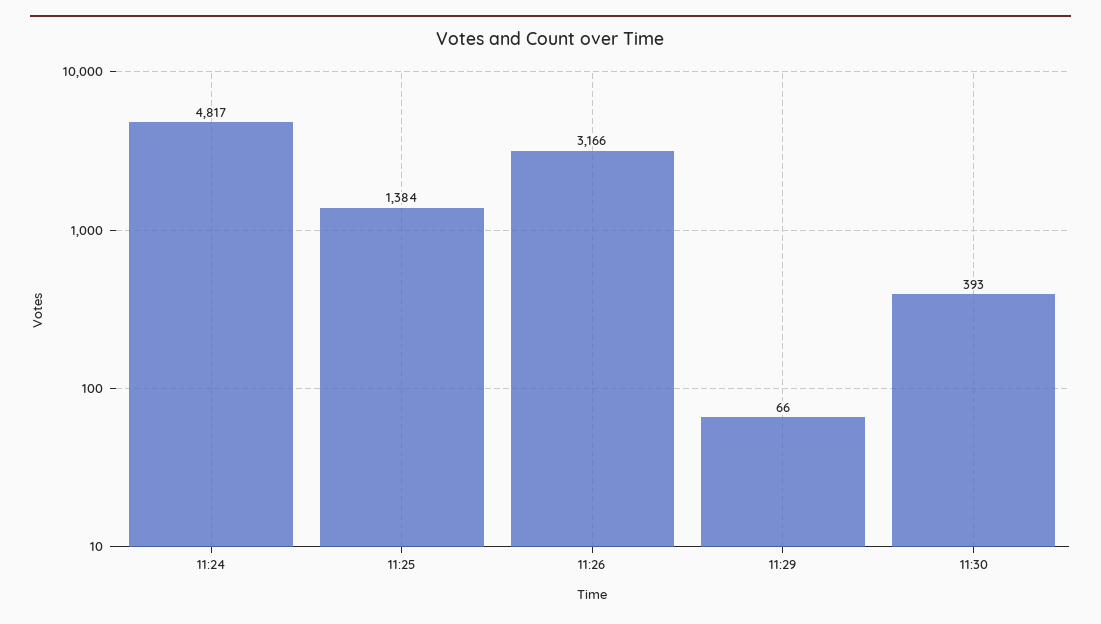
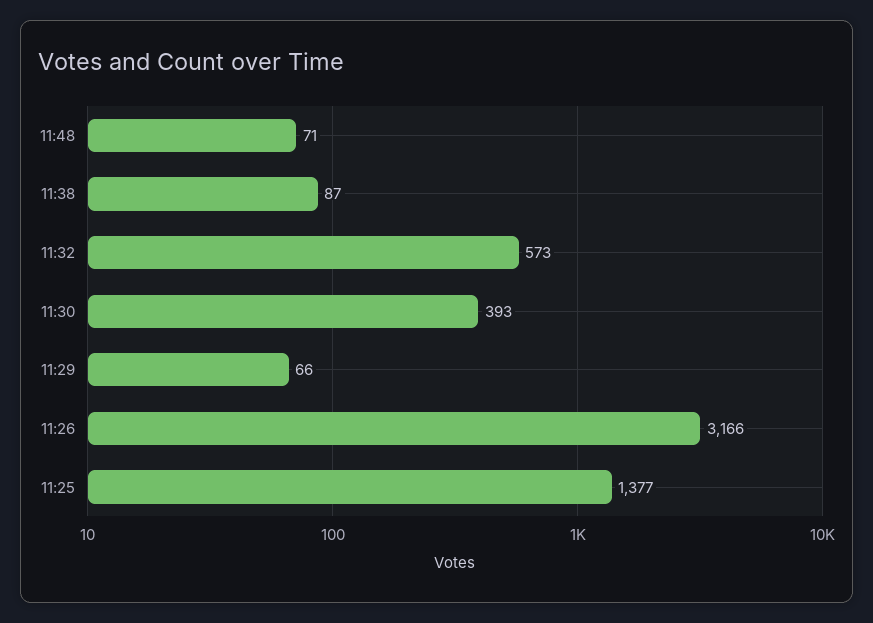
11:24: 4817 -> none
11:25: 1384 -> 1377
11:48: none -> 71
11:38: none -> 87
11:32: none -> 573

